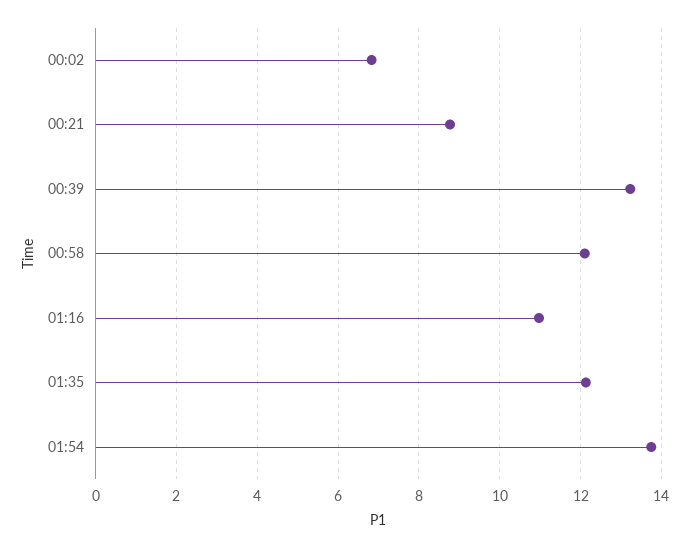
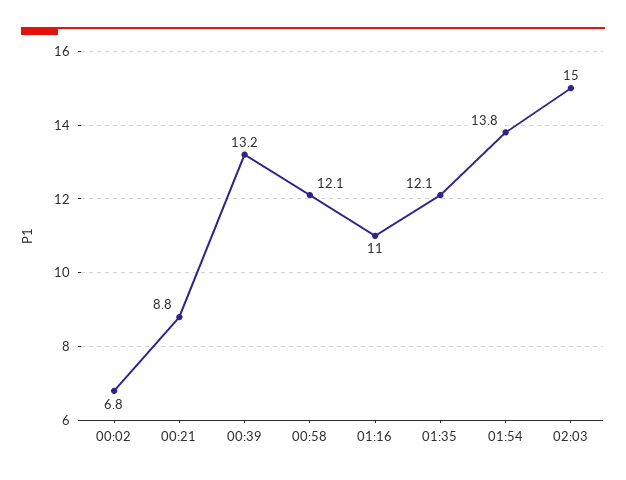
02:03: none -> 15

